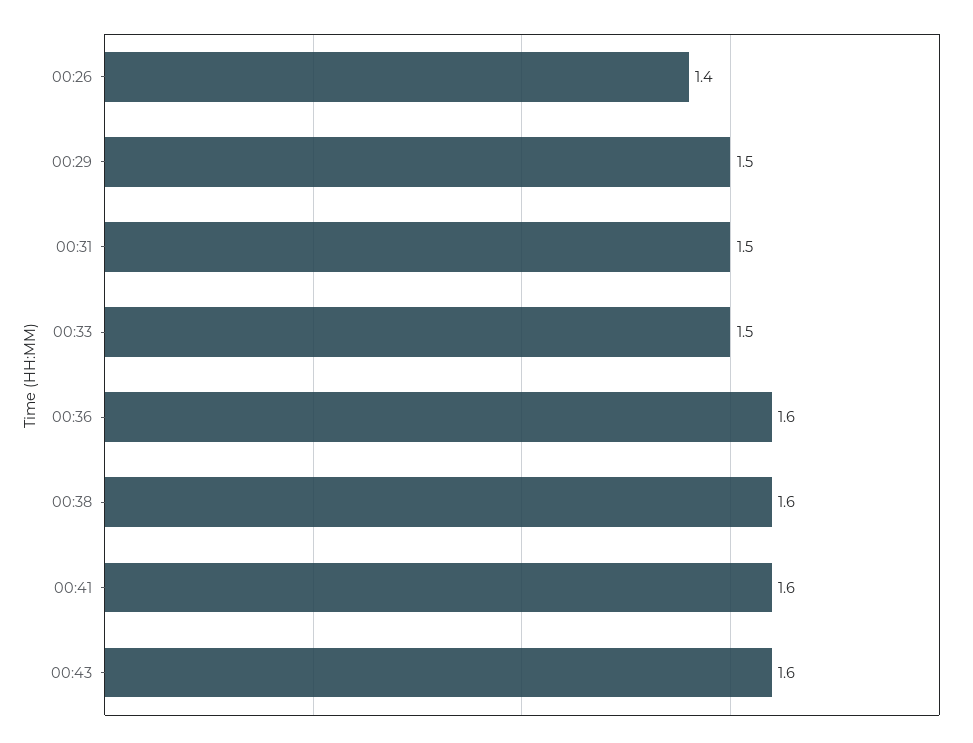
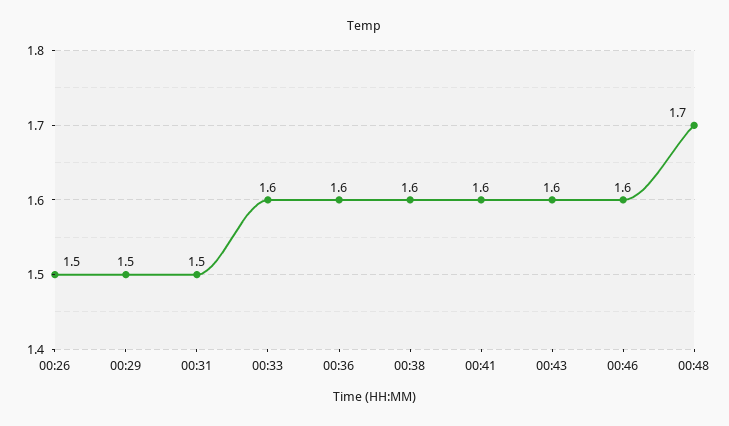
00:26: 1.4 -> 1.5
00:33: 1.5 -> 1.6
00:46: none -> 1.6
00:48: none -> 1.7

